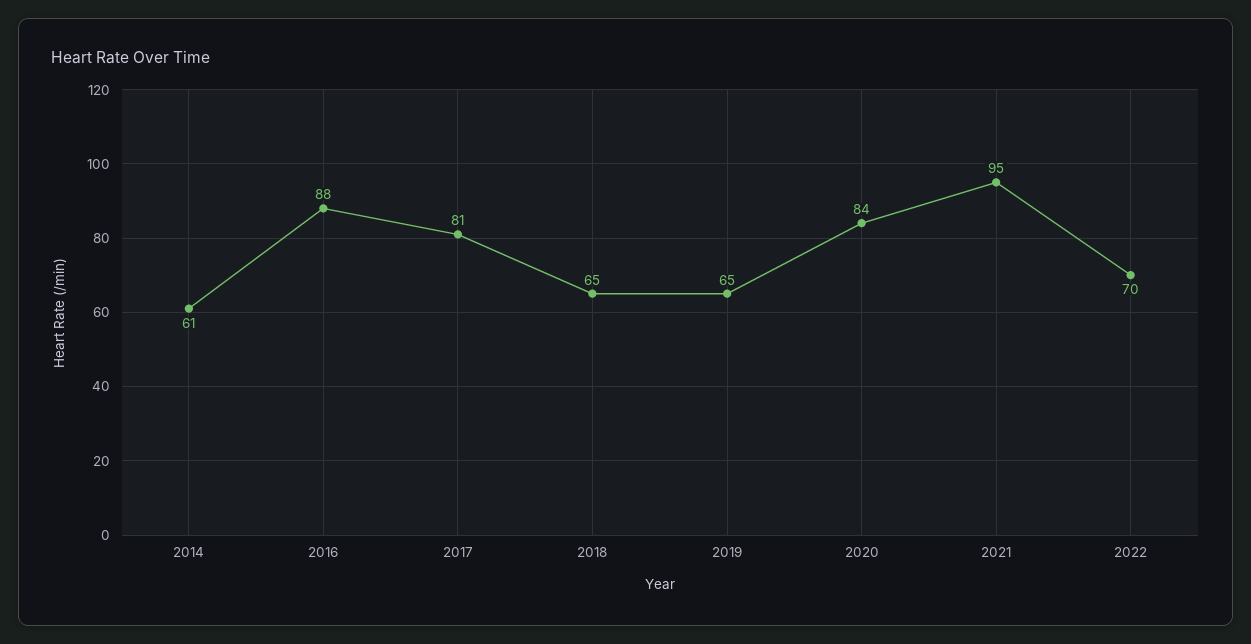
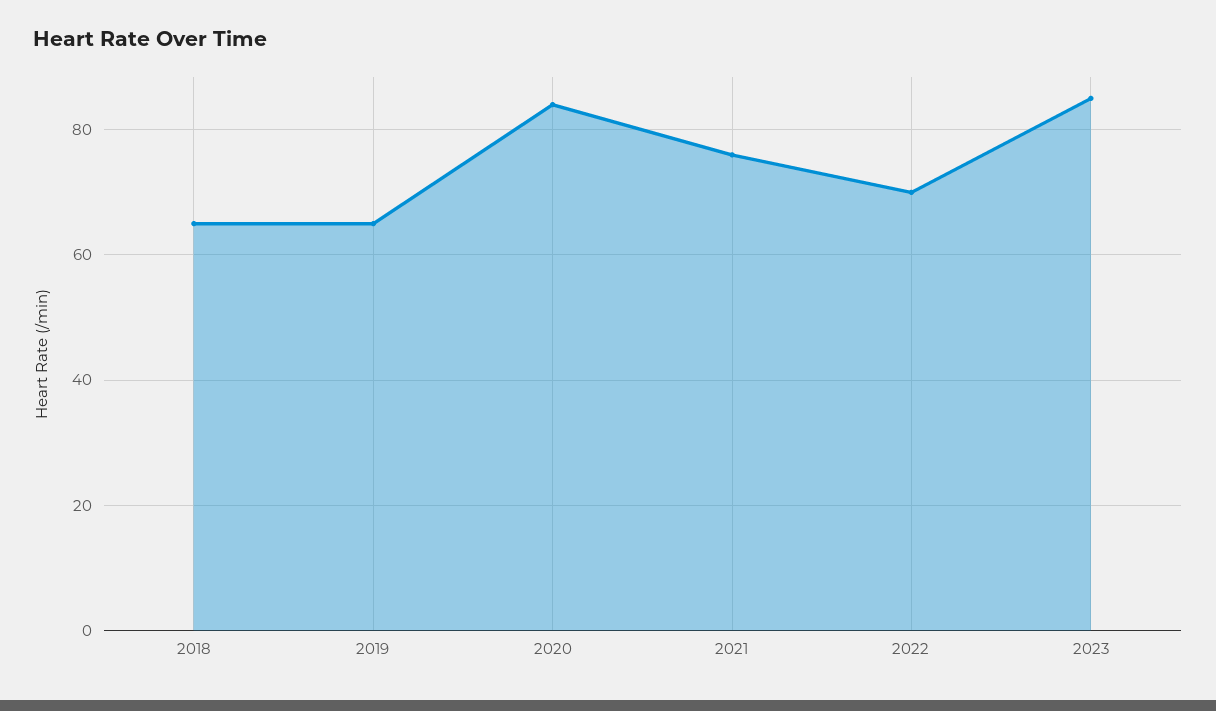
2014: 61 -> none
2016: 88 -> none
2017: 81 -> none
2021: 95 -> 75
2023: none -> 85

